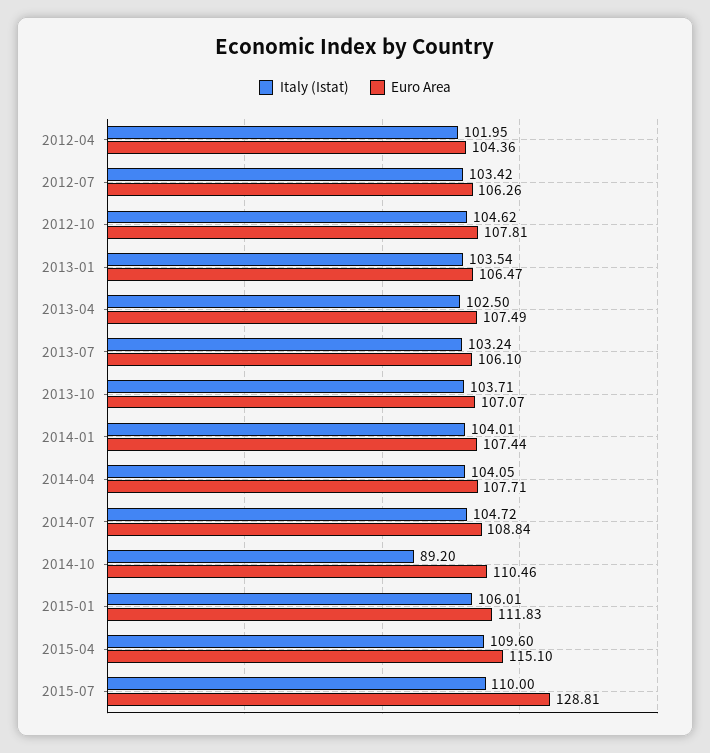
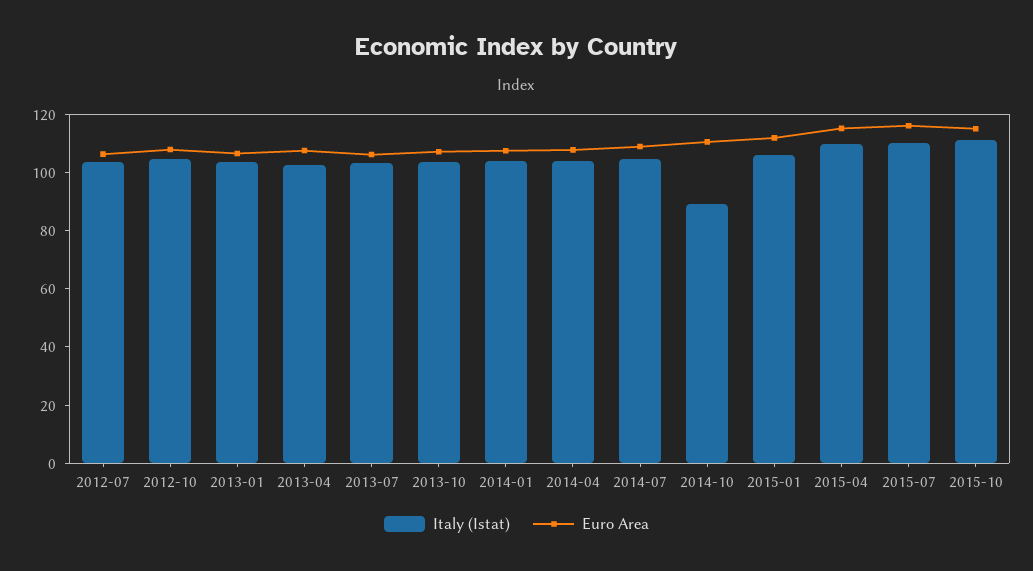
Italy (Istat), 2012-04: 101.95 -> none
Euro Area, 2012-04: 104.36 -> none
Euro Area, 2015-07: 128.81 -> 115
Italy (Istat), 2015-10: none -> 110
Euro Area, 2015-10: none -> 115

